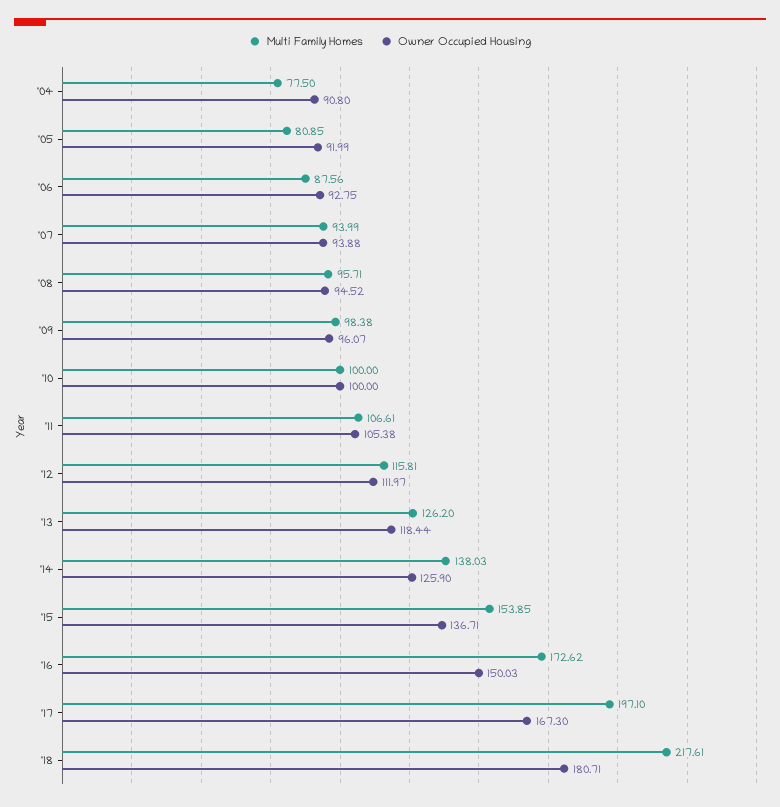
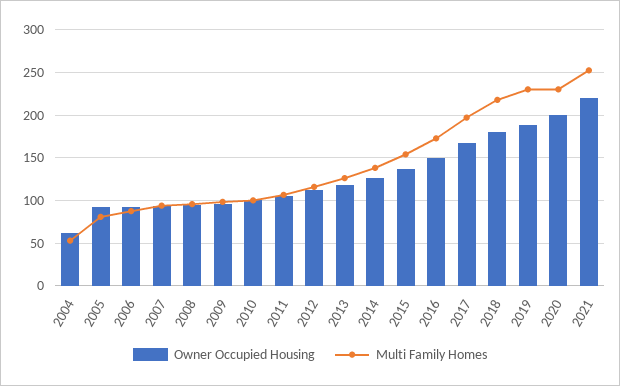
Multi Family Homes, '04: 77.5 -> 50
Owner Occupied Housing, '04: 90.8 -> 60
Owner Occupied Housing, 2019: none -> 190
Multi Family Homes, 2019: none -> 230
Owner Occupied Housing, 2020: none -> 200
Multi Family Homes, 2020: none -> 230
Owner Occupied Housing, 2021: none -> 220
Multi Family Homes, 2021: none -> 250

